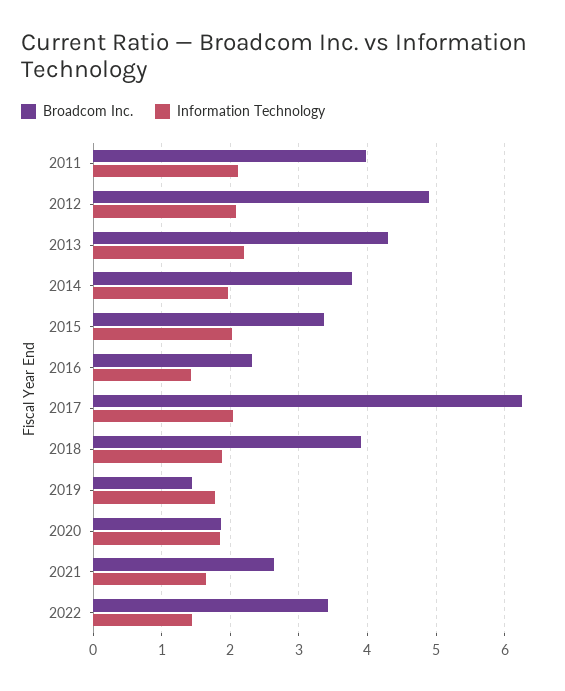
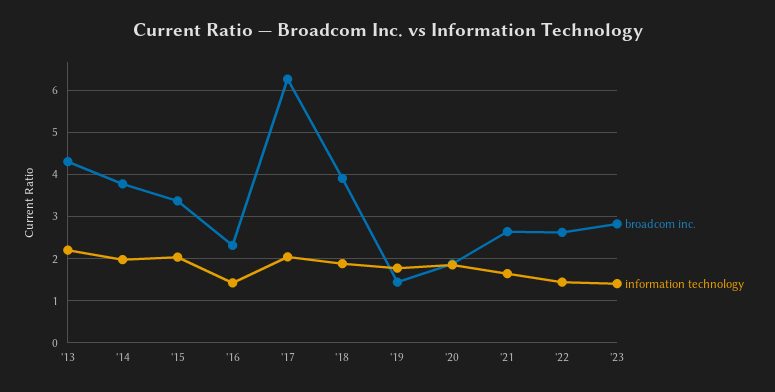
Broadcom Inc., 2011: 4 -> none
Information Technology, 2011: 2.1 -> none
Broadcom Inc., 2012: 4.9 -> none
Information Technology, 2012: 2.1 -> none
Broadcom Inc., 2022: 3.4 -> 2.6
Broadcom Inc., '23: none -> 2.8
Information Technology, '23: none -> 1.4

